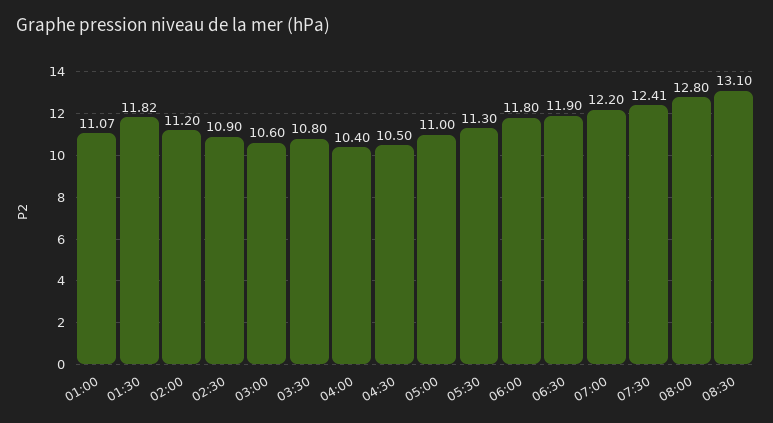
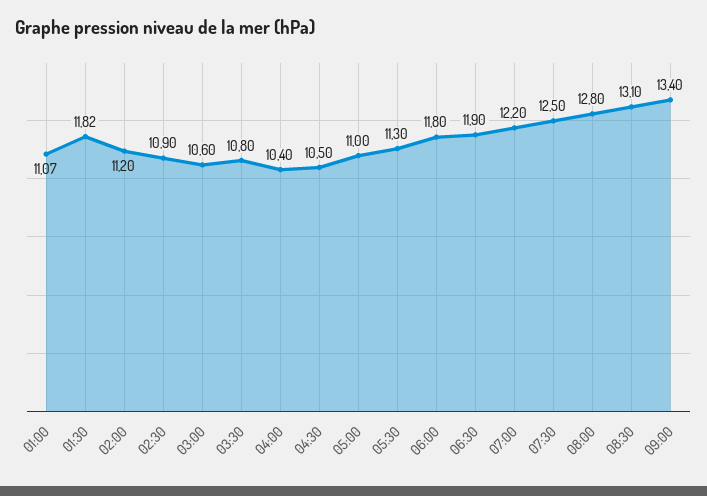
07:30: 12.41 -> 12.5
09:00: none -> 13.4

